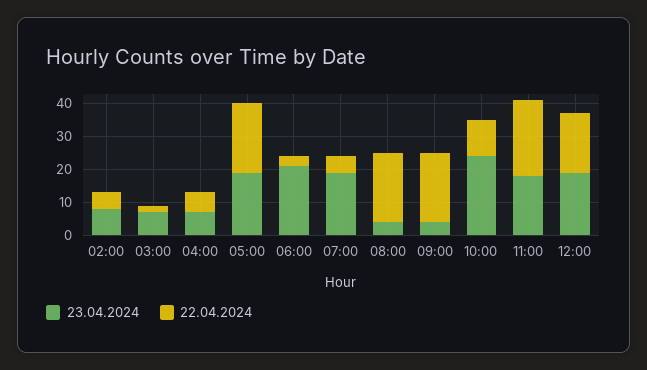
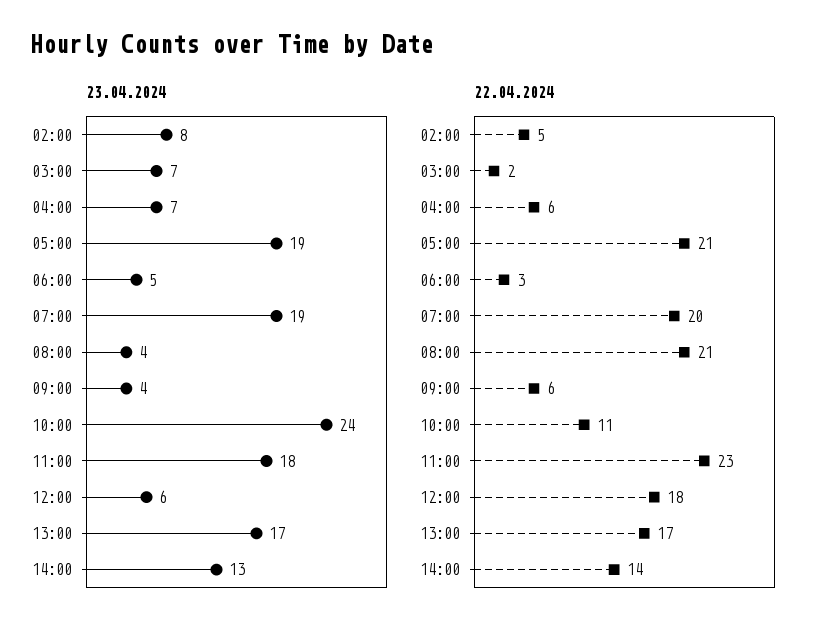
23.04.2024, 06:00: 20 -> 5
22.04.2024, 07:00: 5 -> 20
22.04.2024, 09:00: 20 -> 6
23.04.2024, 12:00: 20 -> 6
23.04.2024, 13:00: none -> 17
23.04.2024, 14:00: none -> 13
22.04.2024, 13:00: none -> 17
22.04.2024, 14:00: none -> 14

